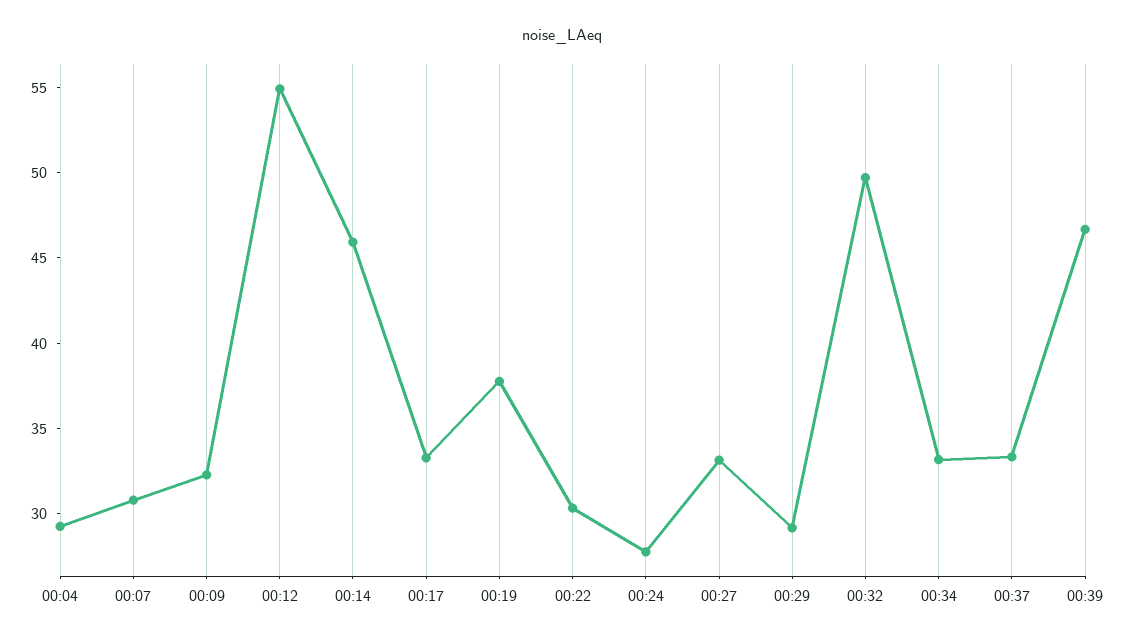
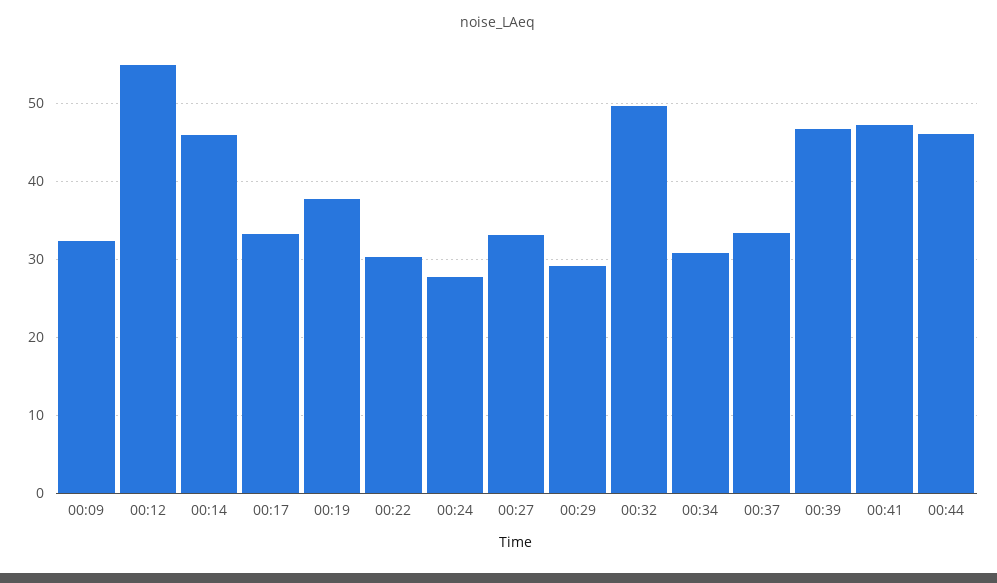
00:04: 29 -> none
00:07: 31 -> none
00:34: 33 -> 31
00:41: none -> 47
00:44: none -> 46

